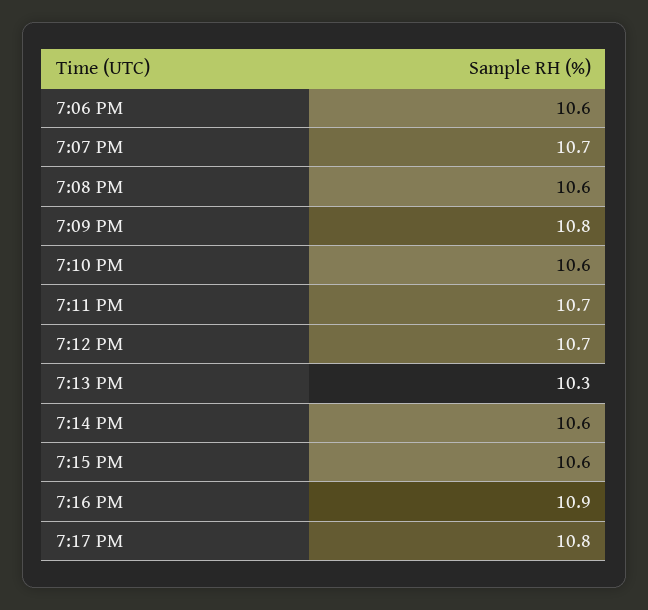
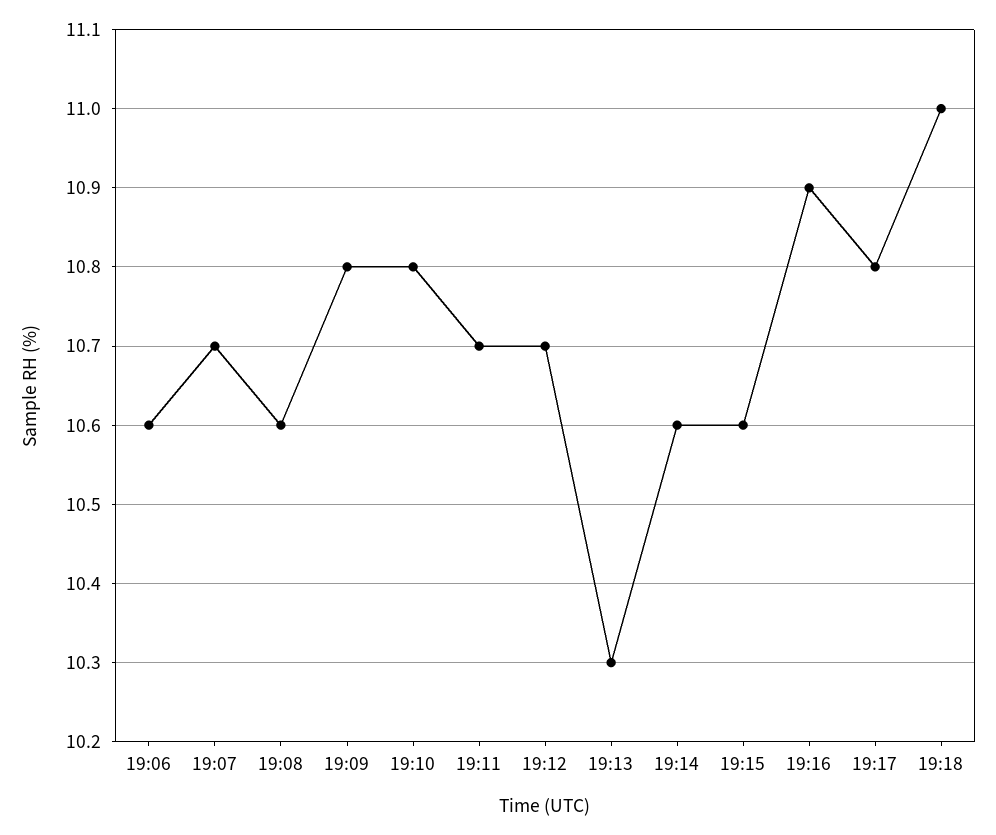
7:10 PM: 10.6 -> 10.8
19:18: none -> 11

